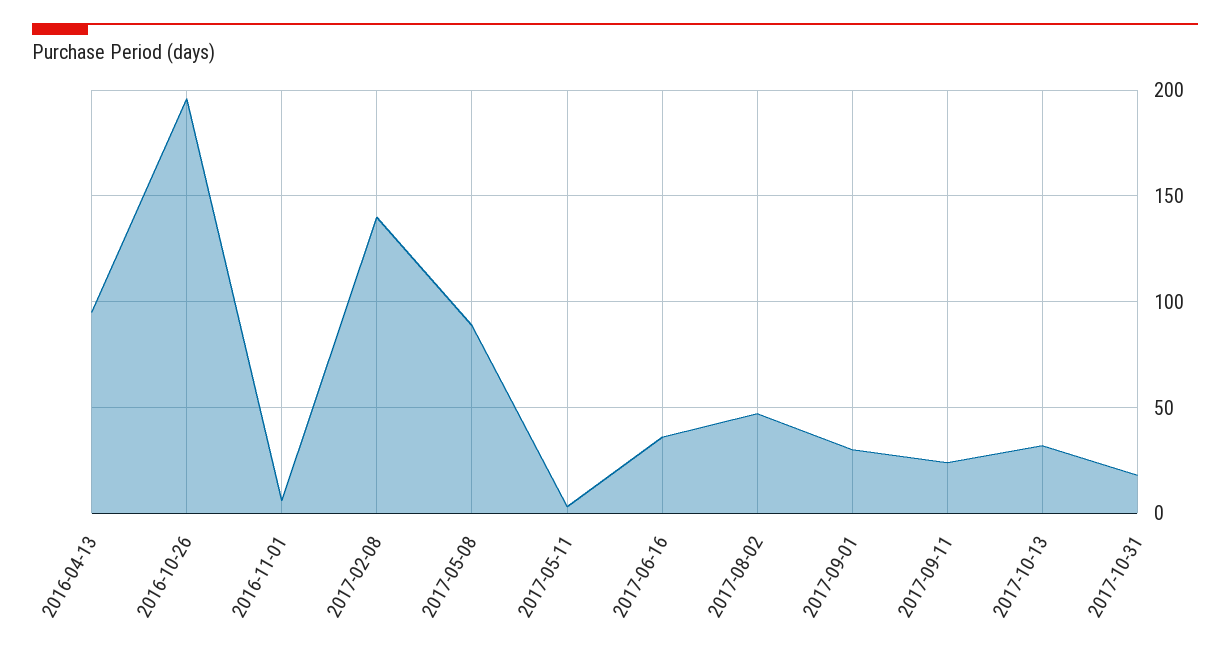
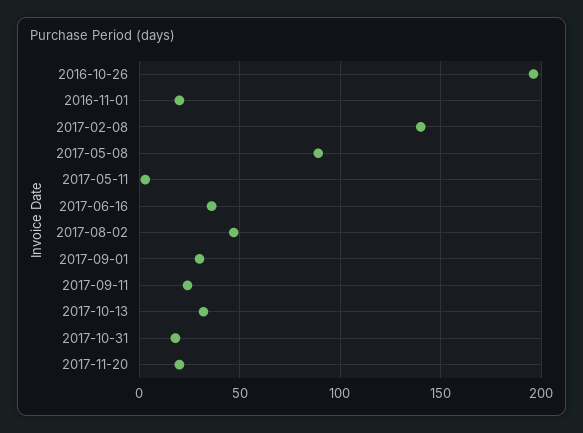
2016-04-13: 95 -> none
2016-11-01: 5 -> 20
2017-11-20: none -> 20

